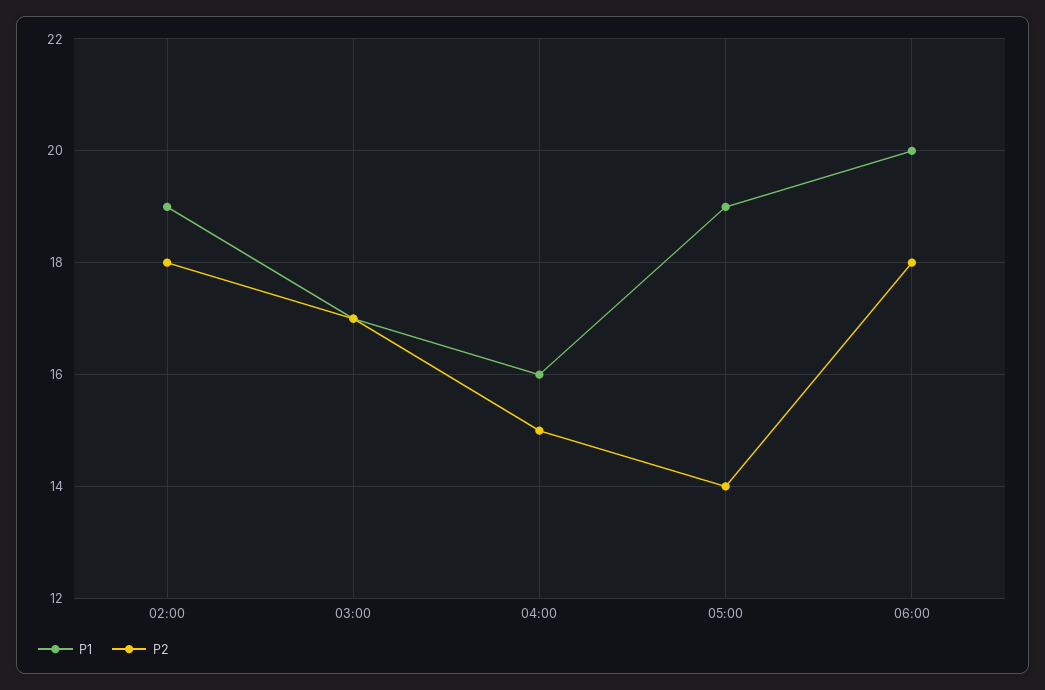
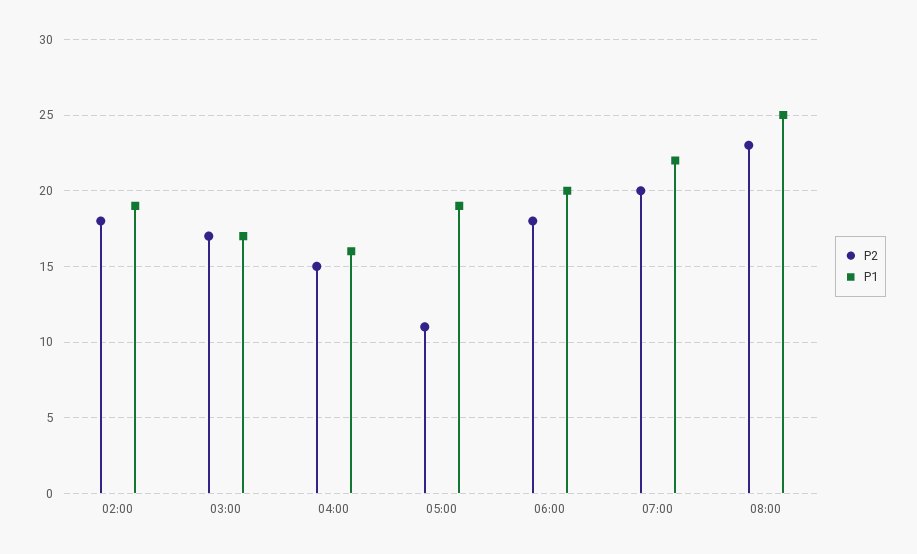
P2, 05:00: 14 -> 11
P2, 07:00: none -> 20
P1, 07:00: none -> 22
P2, 08:00: none -> 23
P1, 08:00: none -> 25

